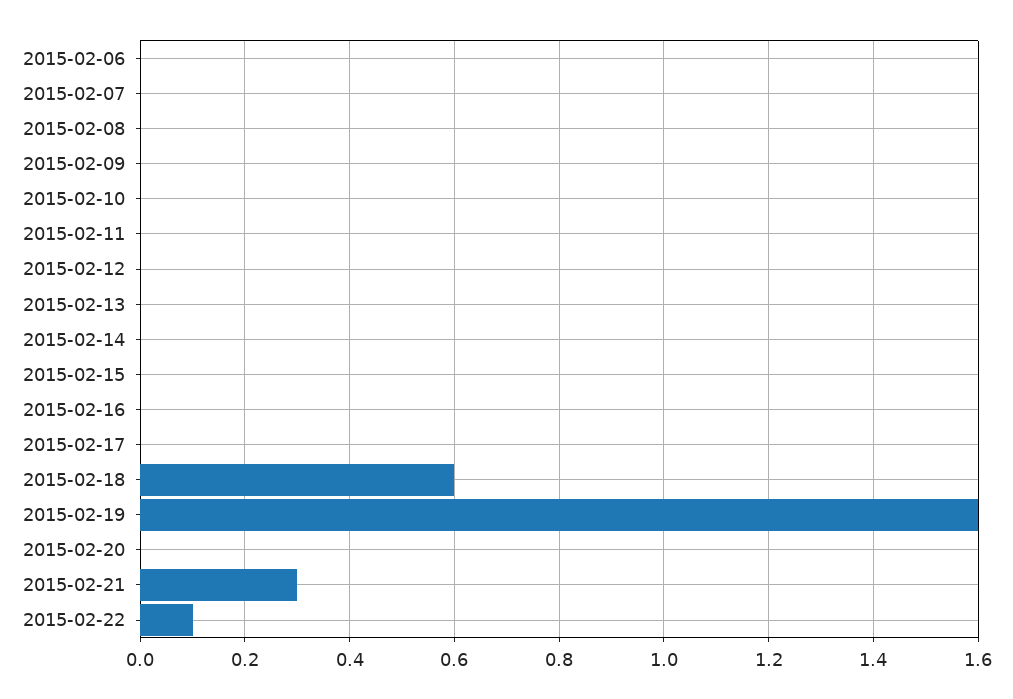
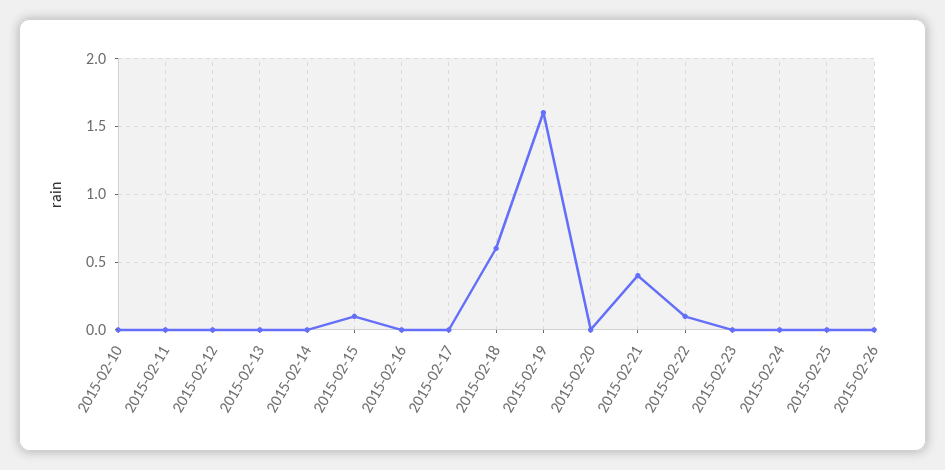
2015-02-06: 0 -> none
2015-02-07: 0 -> none
2015-02-08: 0 -> none
2015-02-09: 0 -> none
2015-02-15: 0 -> 0.1
2015-02-21: 0.3 -> 0.4
2015-02-23: none -> 0
2015-02-24: none -> 0
2015-02-25: none -> 0
2015-02-26: none -> 0

